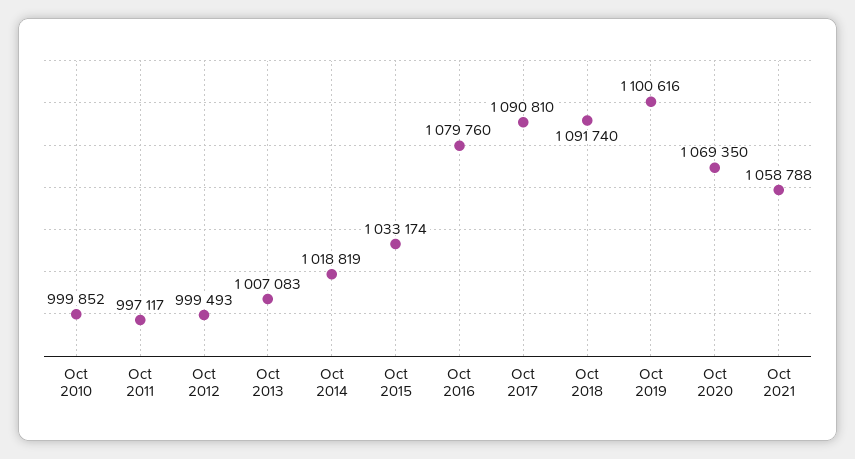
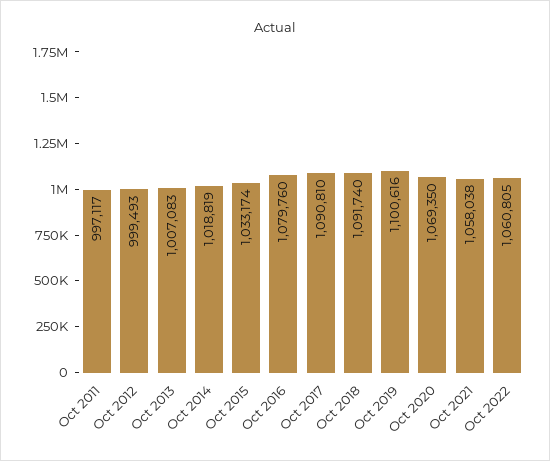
Oct 2010: 999852 -> none
Oct 2021: 1058788 -> 1058038
Oct 2022: none -> 1060805

